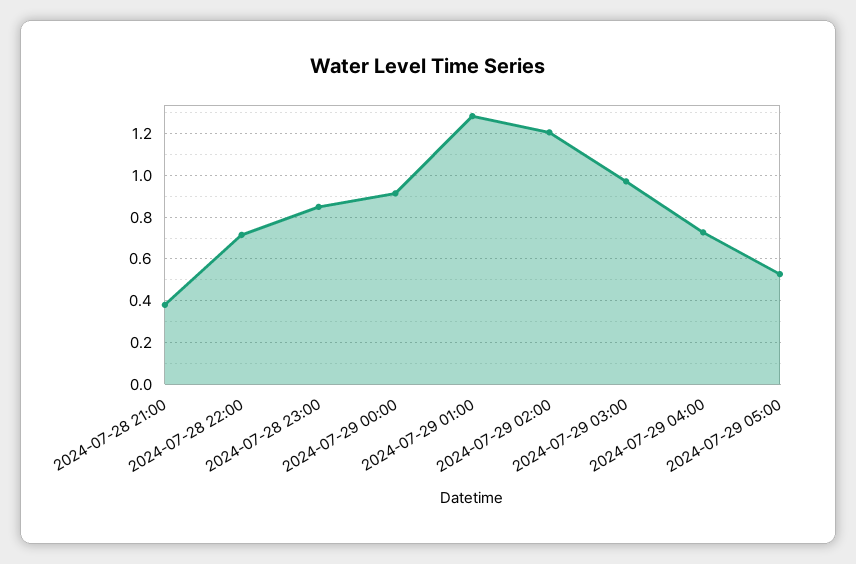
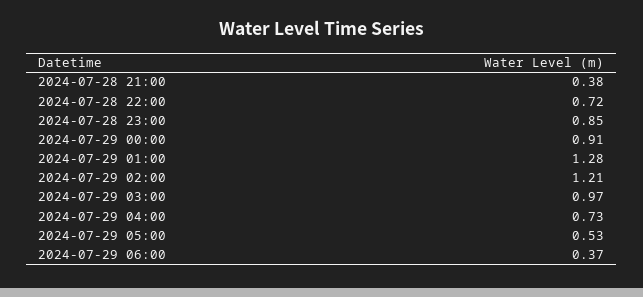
2024-07-29 06:00: none -> 0.37

